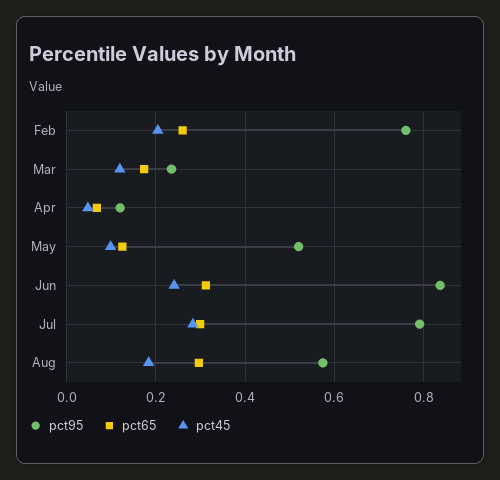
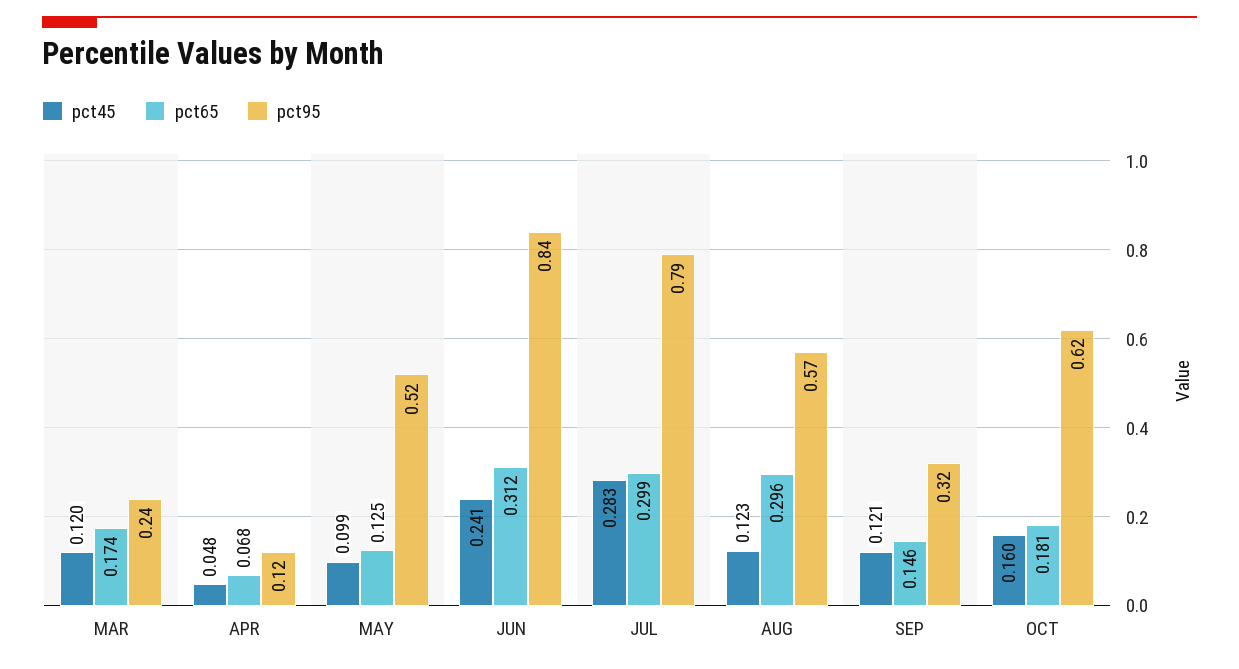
pct95, Feb: 0.76 -> none
pct65, Feb: 0.26 -> none
pct45, Feb: 0.2 -> none
pct45, Aug: 0.18 -> 0.123
pct45, SEP: none -> 0.121
pct65, SEP: none -> 0.146
pct95, SEP: none -> 0.32
pct45, OCT: none -> 0.16
pct65, OCT: none -> 0.181
pct95, OCT: none -> 0.62

